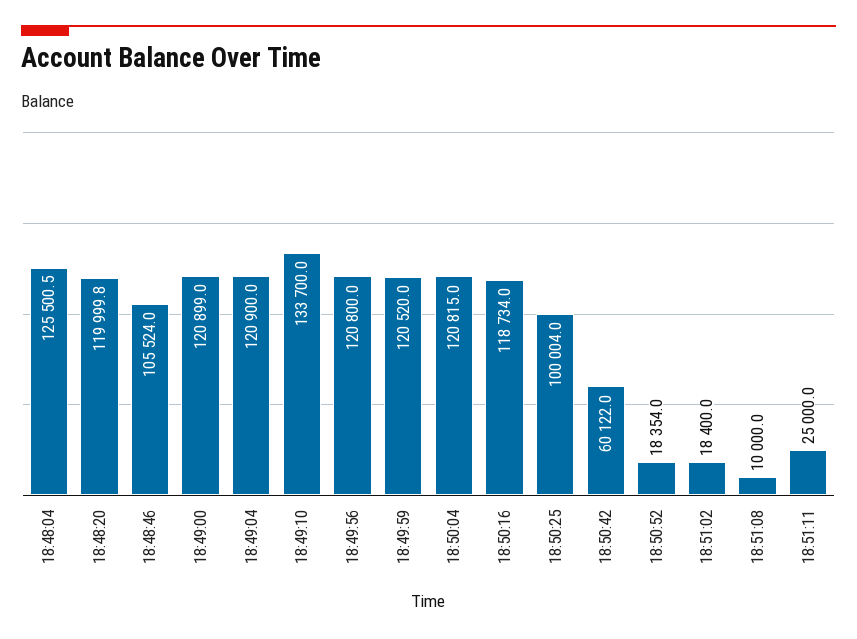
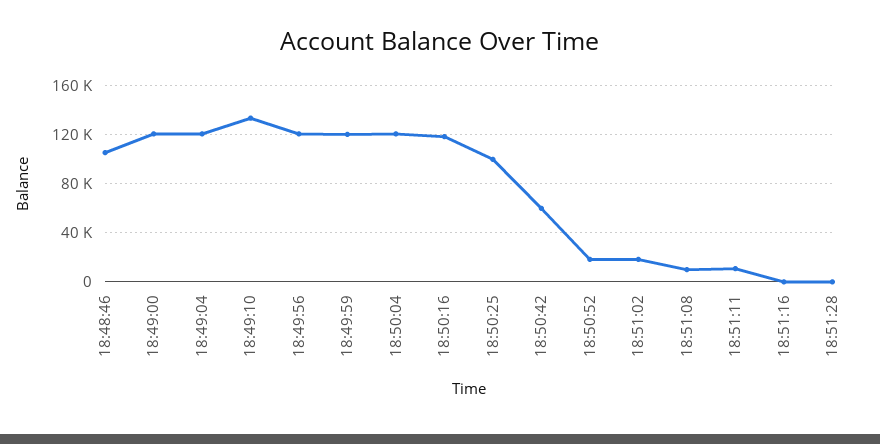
18:48:04: 125500.5 -> none
18:48:20: 119999.8 -> none
18:51:11: 25000 -> 10000
18:51:16: none -> 0
18:51:28: none -> 0

